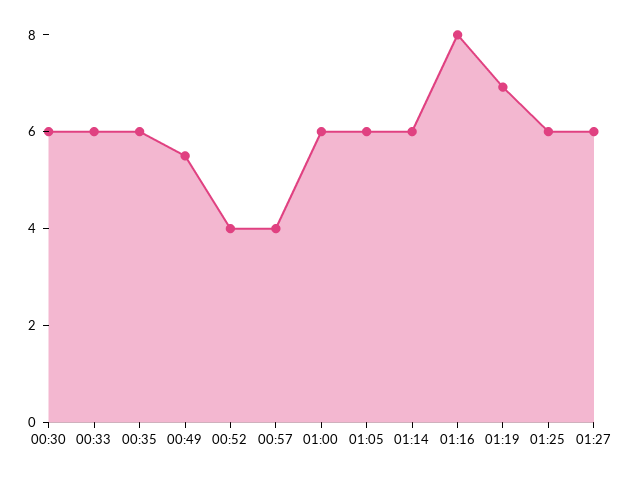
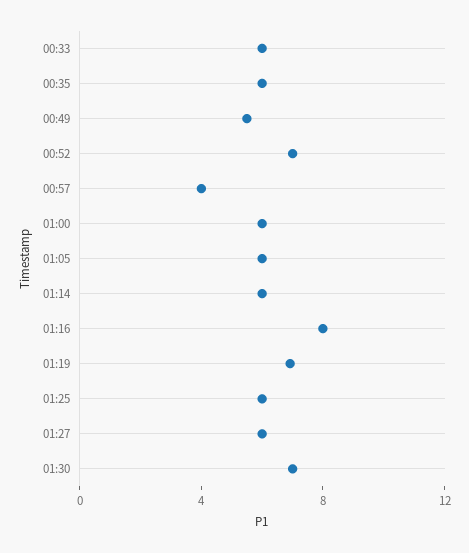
00:30: 6 -> none
00:52: 4 -> 7
01:30: none -> 7

